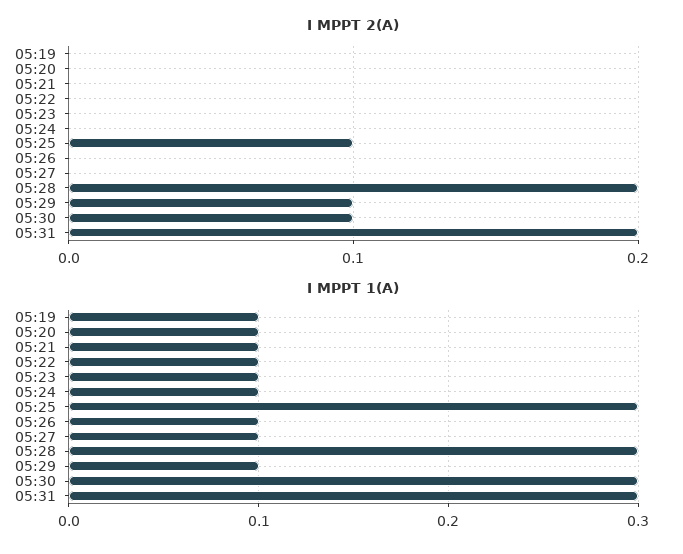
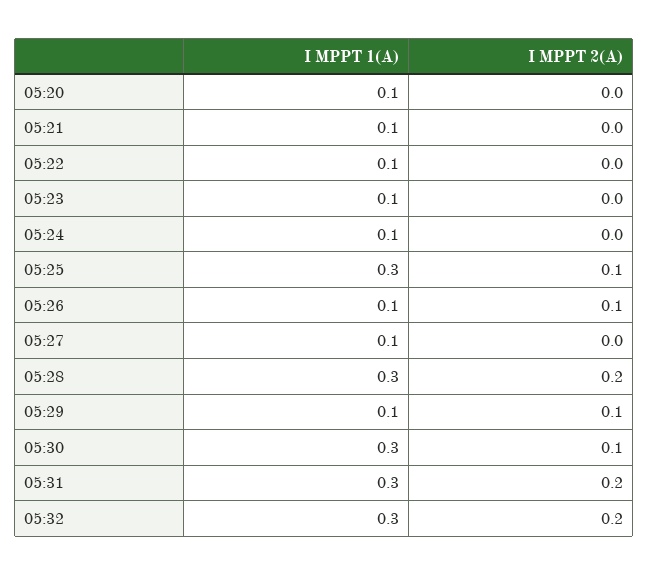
I MPPT 2(A), 05:19: 0 -> none
I MPPT 2(A), 05:26: 0 -> 0.1
I MPPT 1(A), 05:19: 0.1 -> none
I MPPT 1(A), 05:32: none -> 0.3
I MPPT 2(A), 05:32: none -> 0.2

